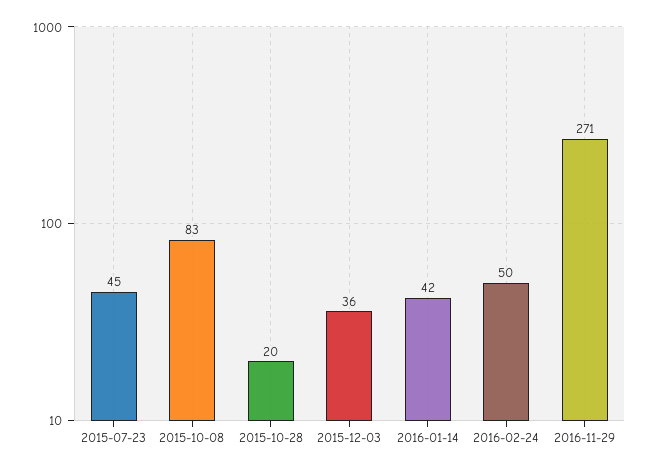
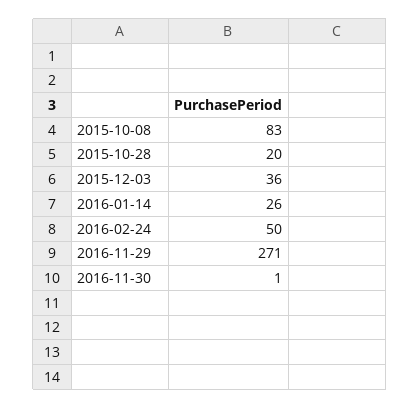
2015-07-23: 45 -> none
2016-01-14: 42 -> 26
2016-11-30: none -> 1

